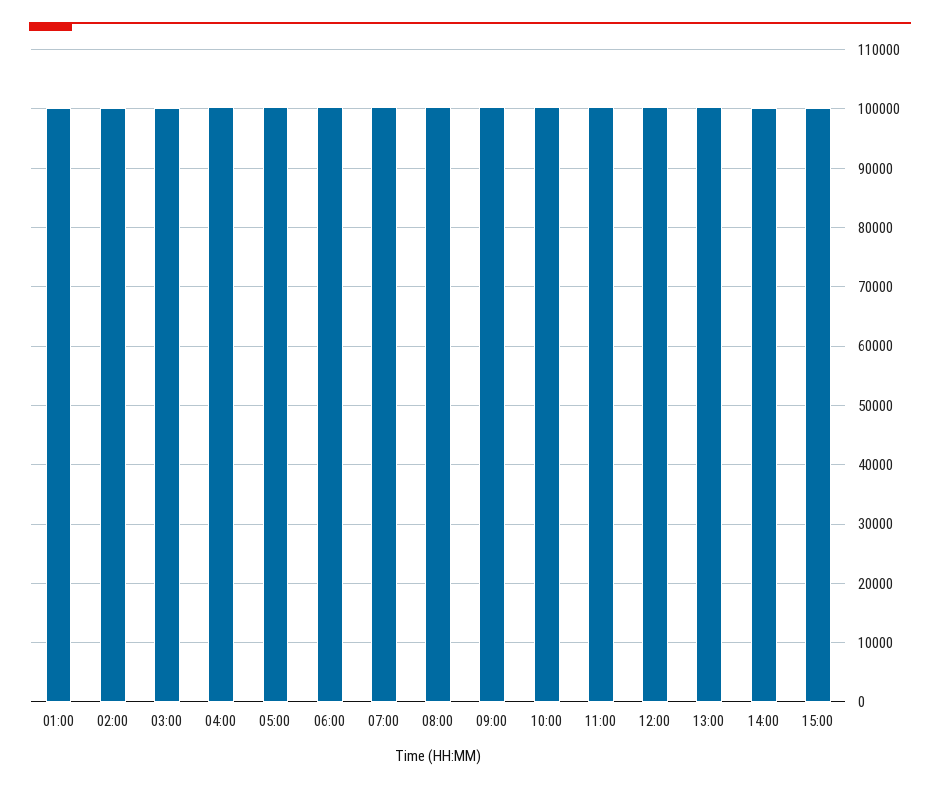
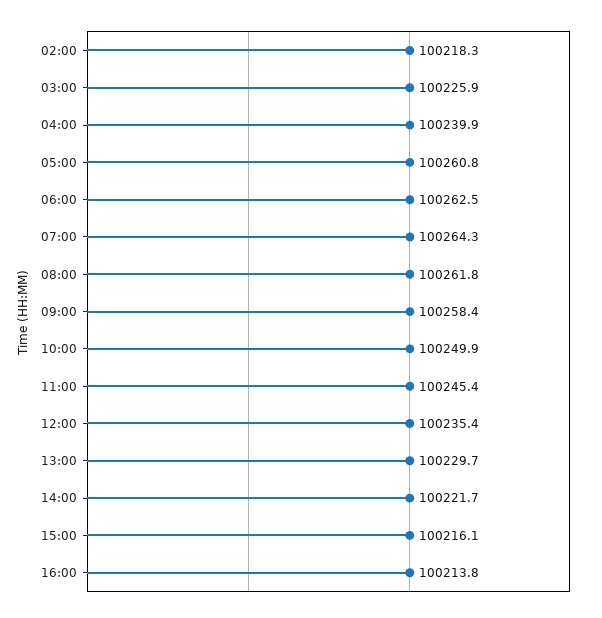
01:00: 100000 -> none
16:00: none -> 100213.8

